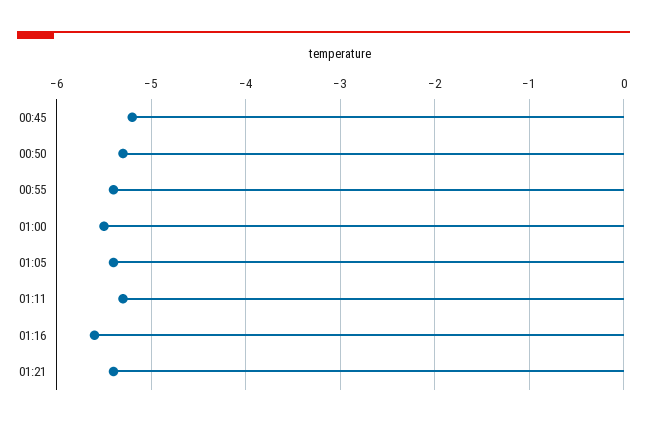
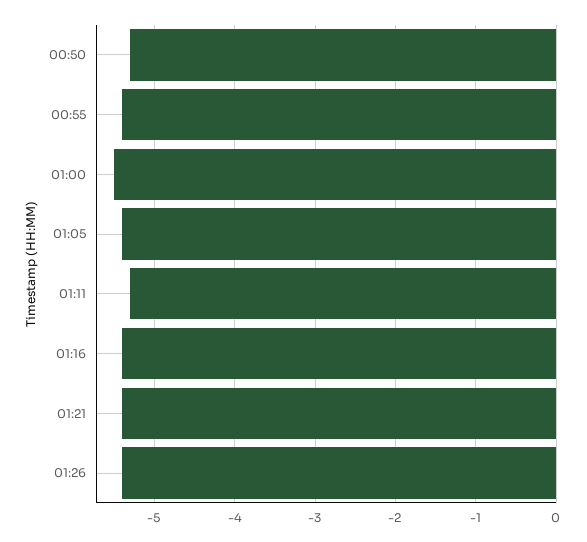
00:45: -5.2 -> none
01:16: -5.6 -> -5.4
01:26: none -> -5.4

